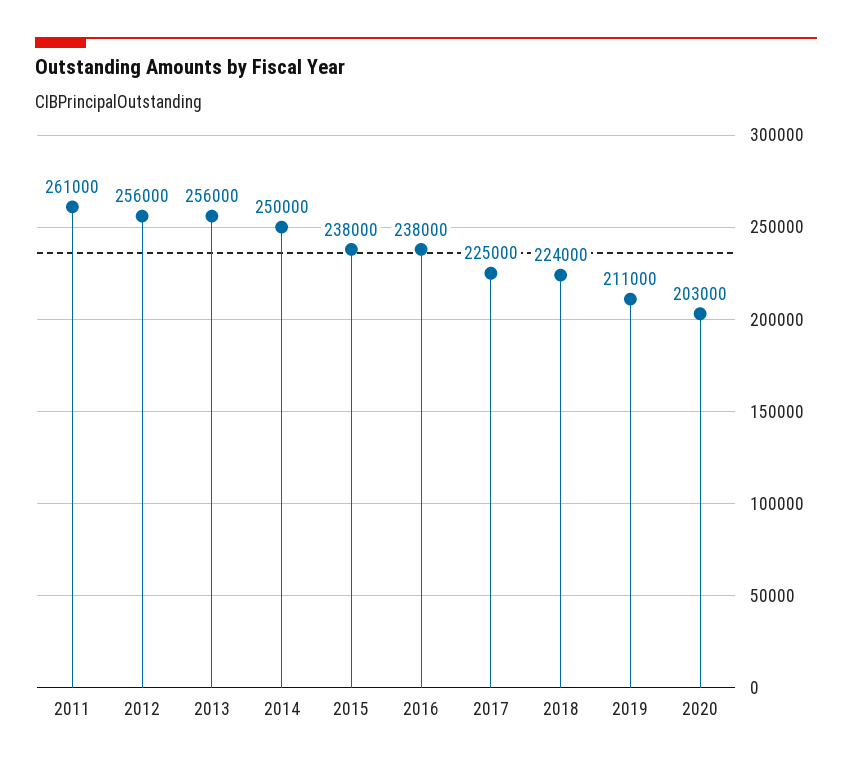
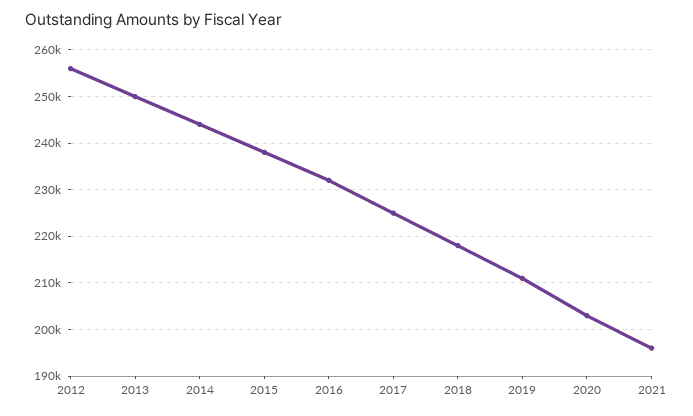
2011: 261000 -> none
2013: 256000 -> 250000
2014: 250000 -> 244000
2016: 238000 -> 232000
2018: 224000 -> 218000
2021: none -> 196000

